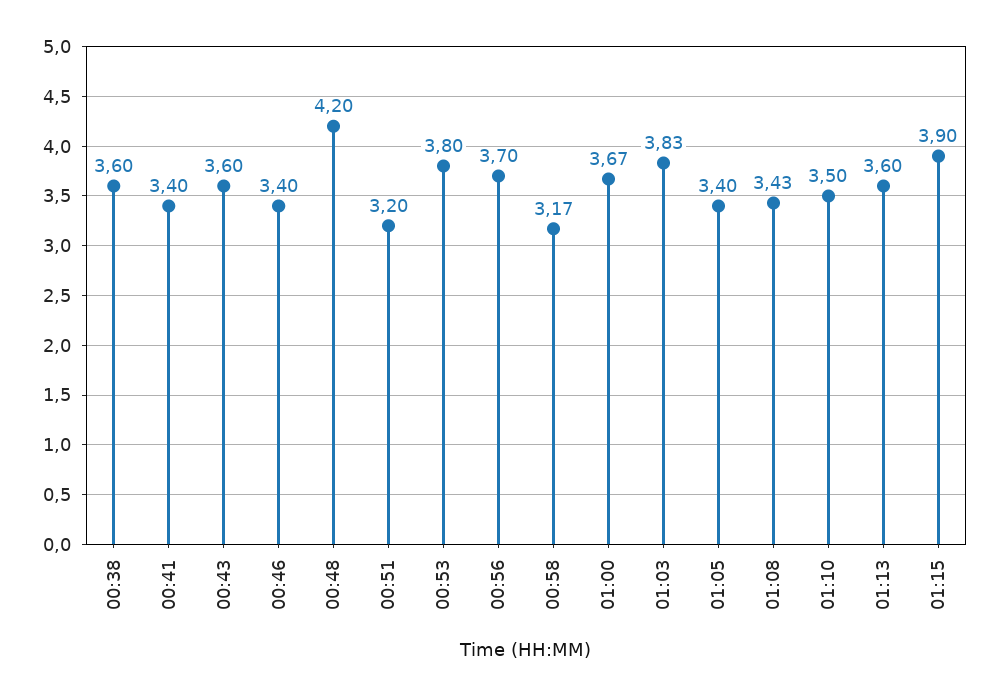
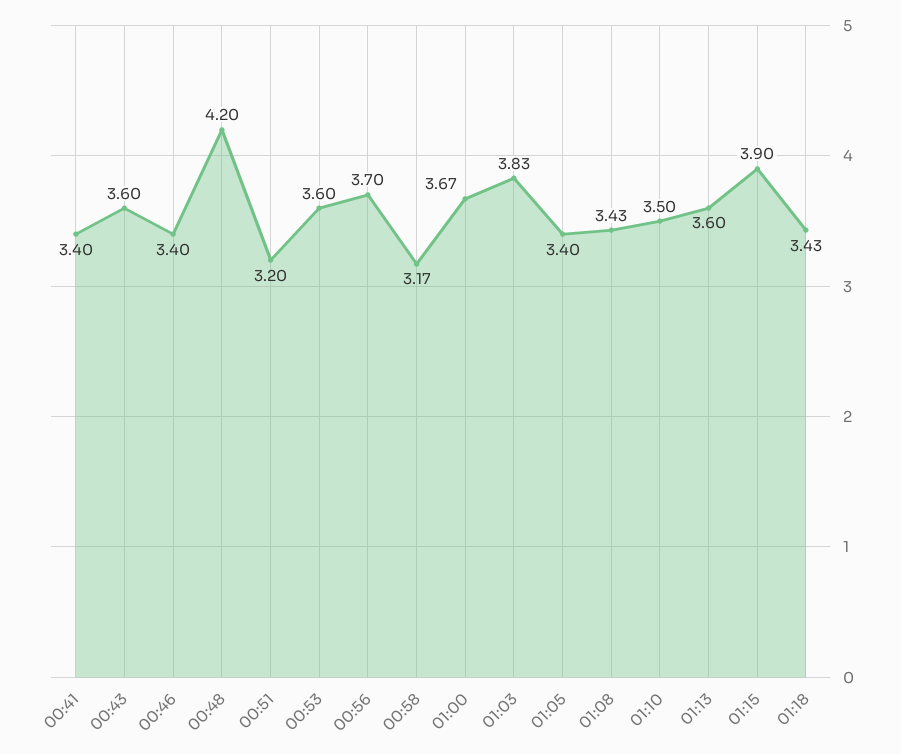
00:38: 3.6 -> none
00:53: 3.8 -> 3.6
01:18: none -> 3.43

